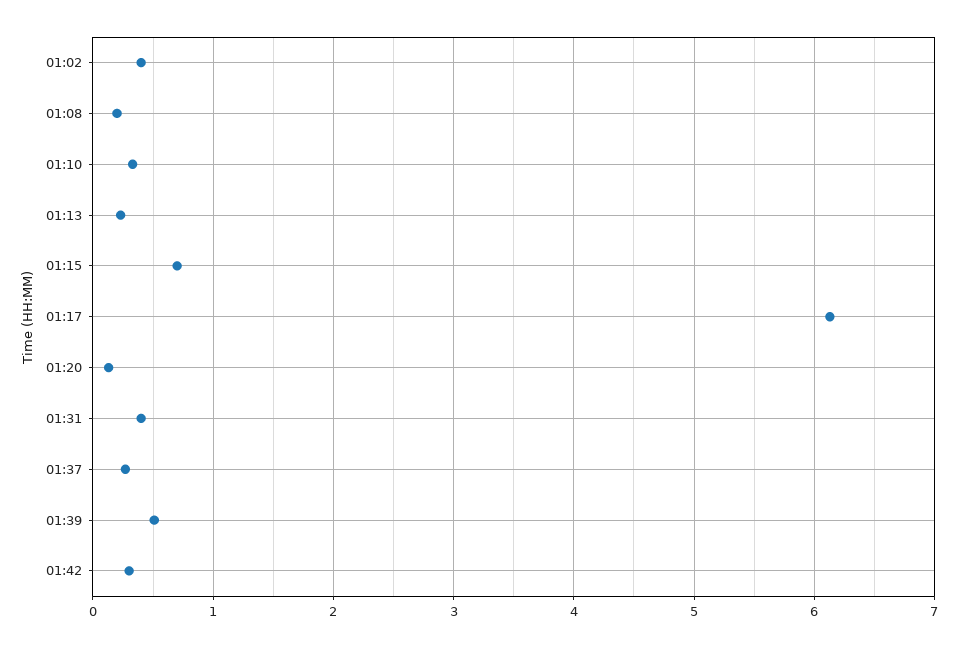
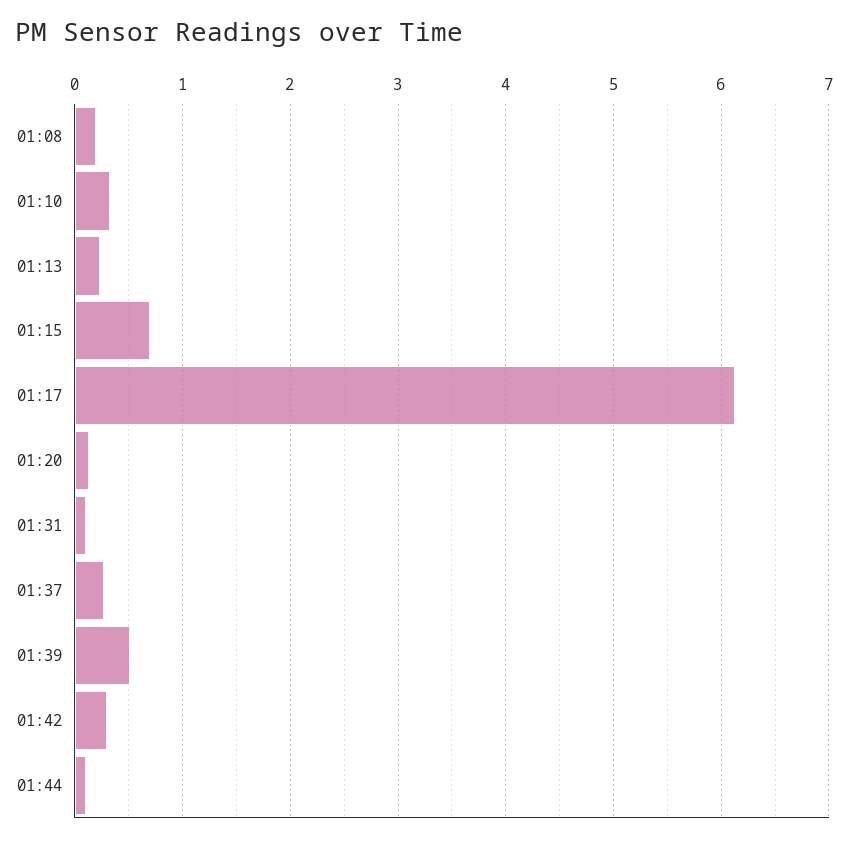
01:02: 0.4 -> none
01:31: 0.4 -> 0.1
01:44: none -> 0.1

